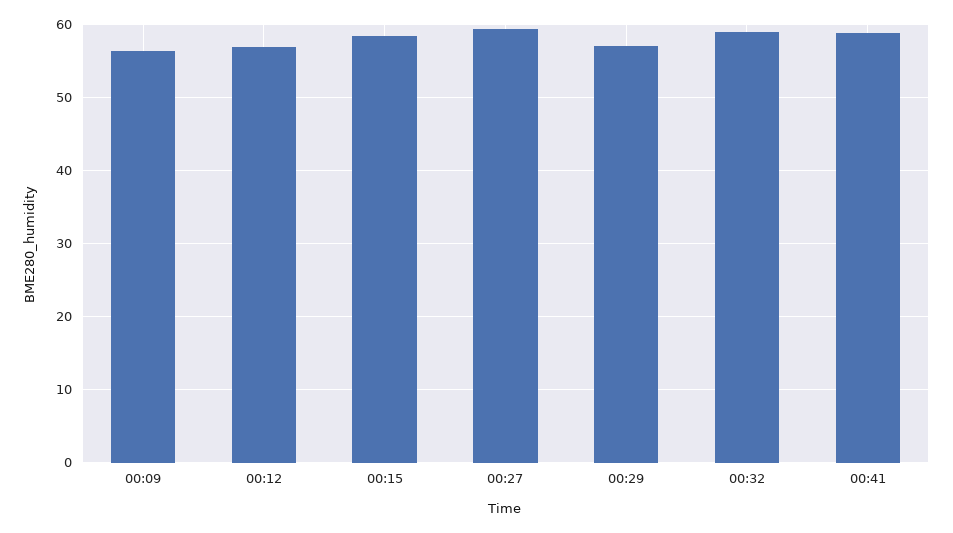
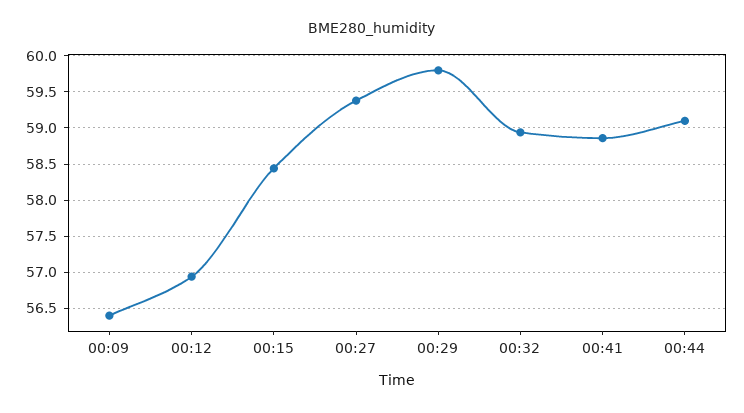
00:29: 57 -> 59.8
00:44: none -> 59.1

